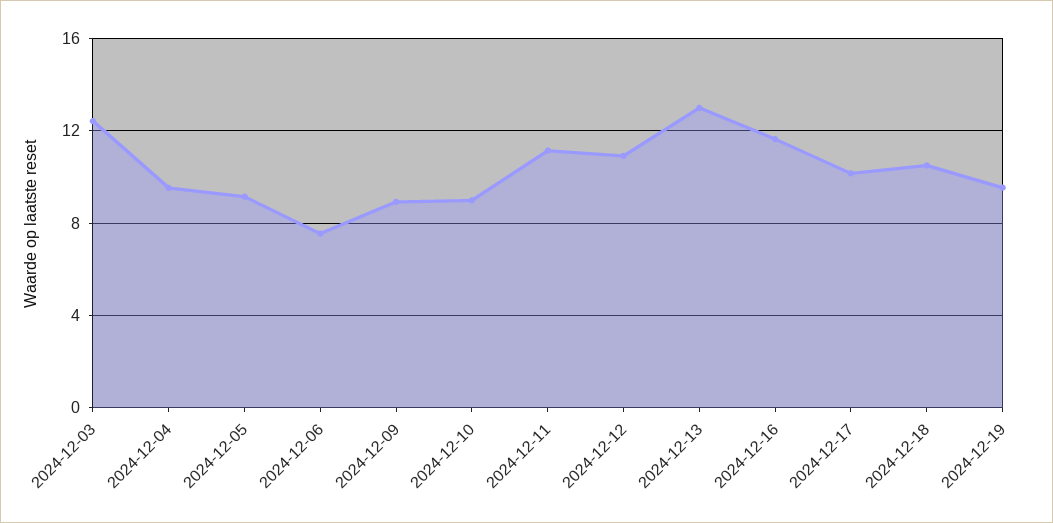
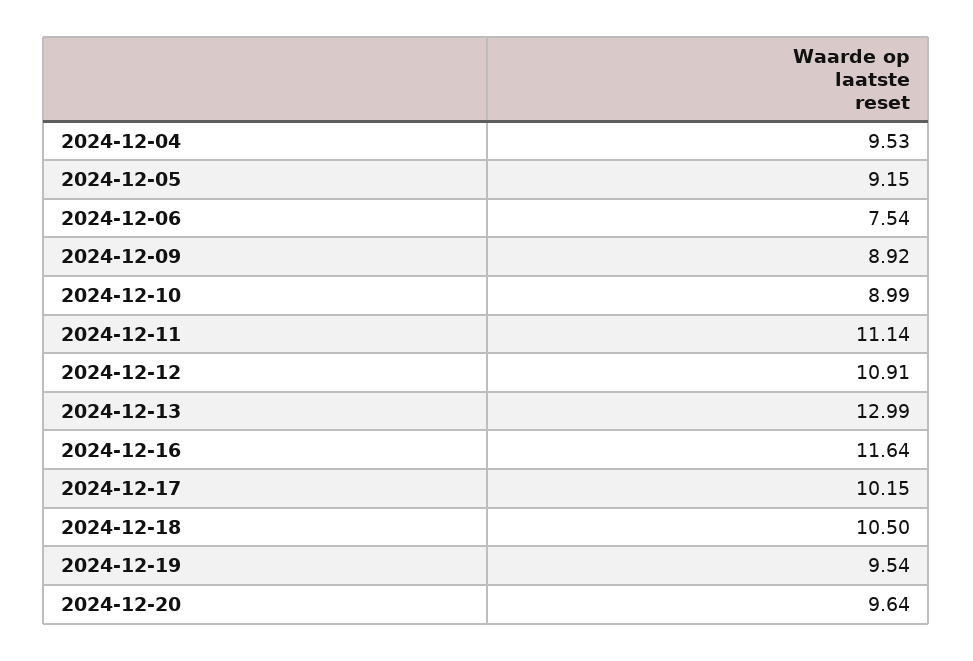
2024-12-03: 12.5 -> none
2024-12-20: none -> 9.64

